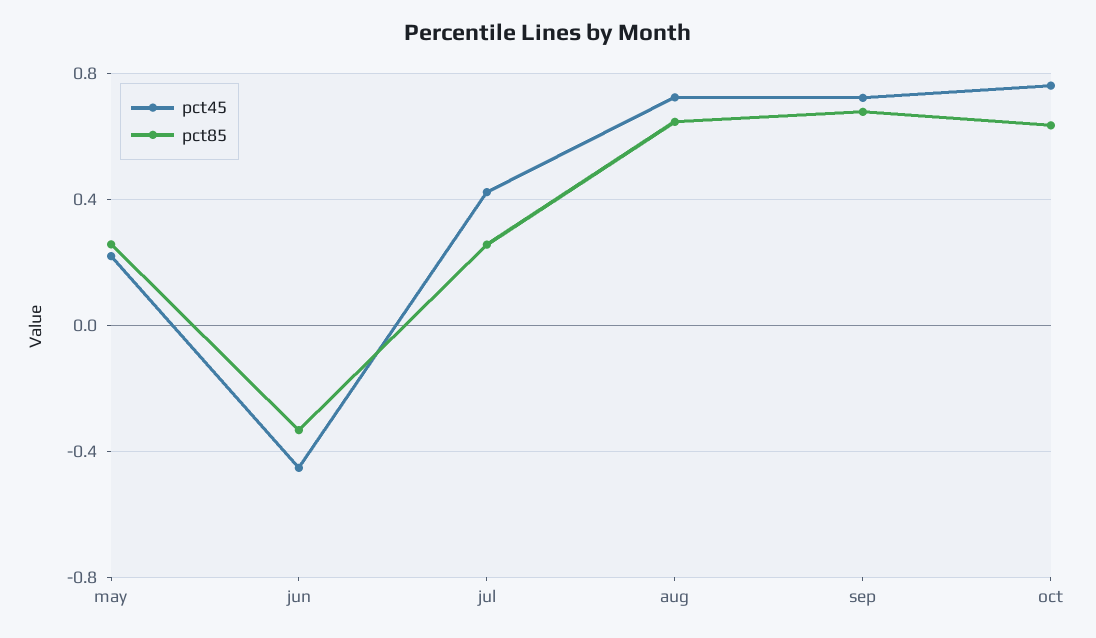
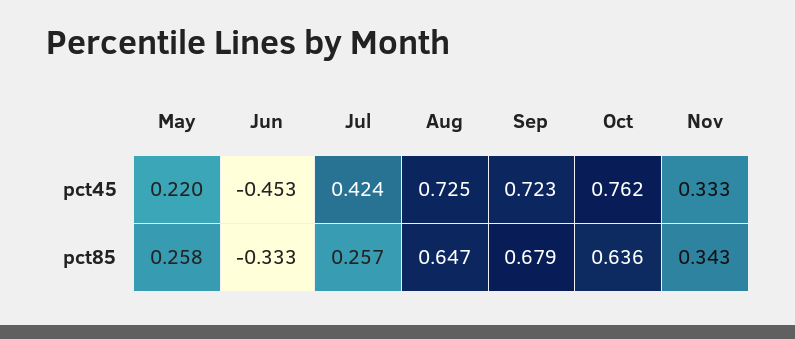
pct45, Nov: none -> 0.333
pct85, Nov: none -> 0.343

